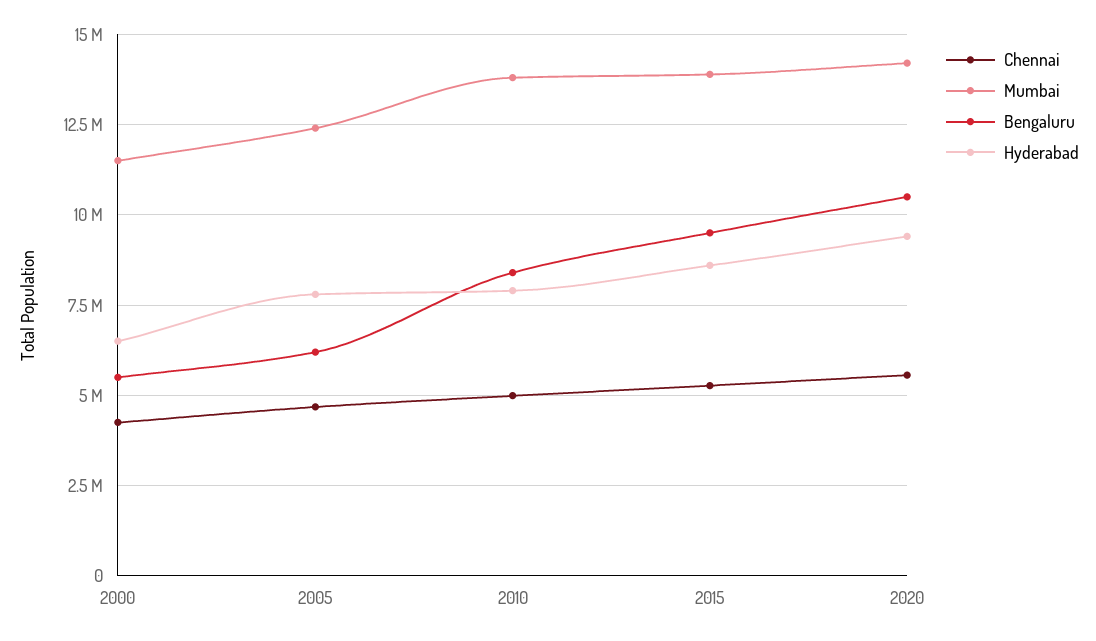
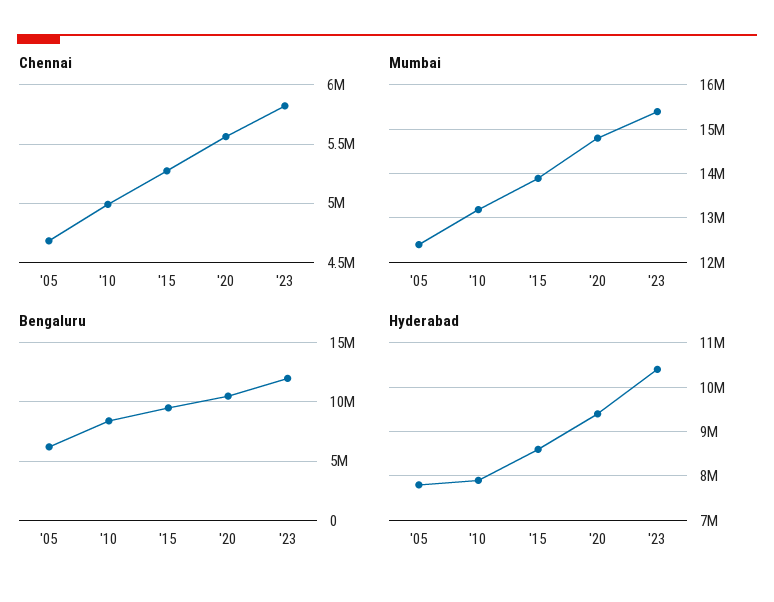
Chennai, 2000: 4250000 -> none
Mumbai, 2000: 11500000 -> none
Bengaluru, 2000: 5500000 -> none
Hyderabad, 2000: 6500000 -> none
Mumbai, 2010: 13750000 -> 13200000
Mumbai, 2020: 14250000 -> 14800000
Chennai, '23: none -> 5800000
Mumbai, '23: none -> 15400000
Bengaluru, '23: none -> 12000000
Hyderabad, '23: none -> 10400000

